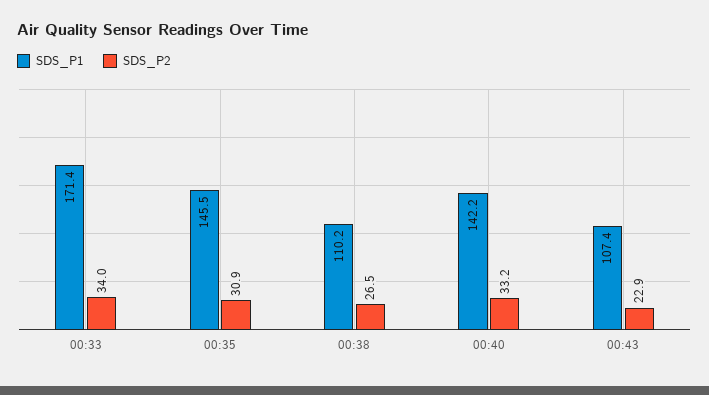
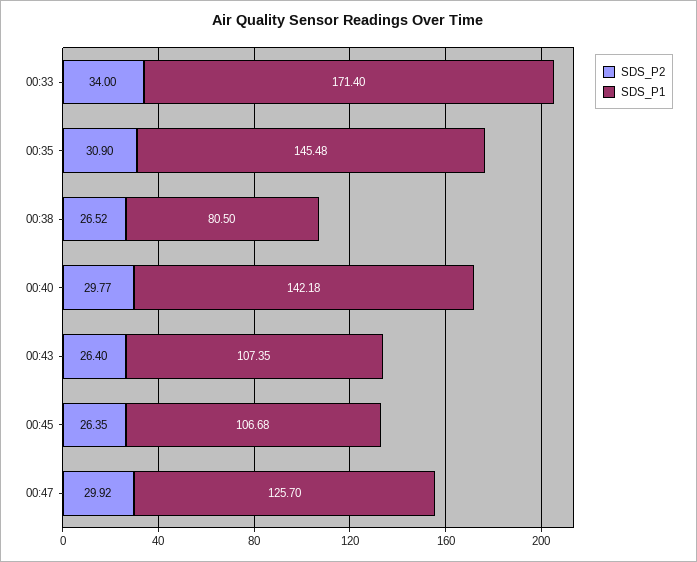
SDS_P1, 00:38: 110.2 -> 80.5
SDS_P2, 00:40: 33.2 -> 29.77
SDS_P2, 00:43: 22.9 -> 26.4
SDS_P2, 00:45: none -> 26.35
SDS_P1, 00:45: none -> 106.68
SDS_P2, 00:47: none -> 29.92
SDS_P1, 00:47: none -> 125.7

